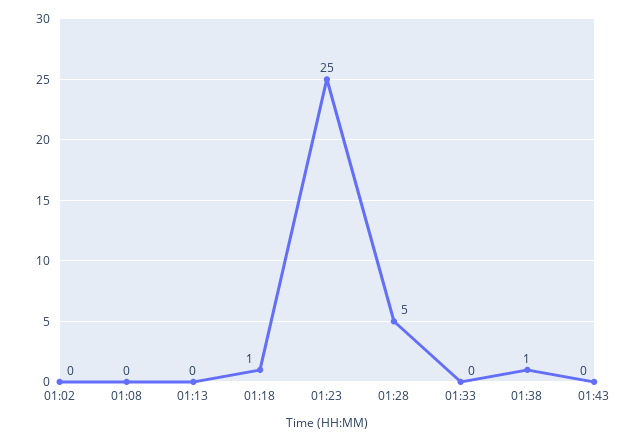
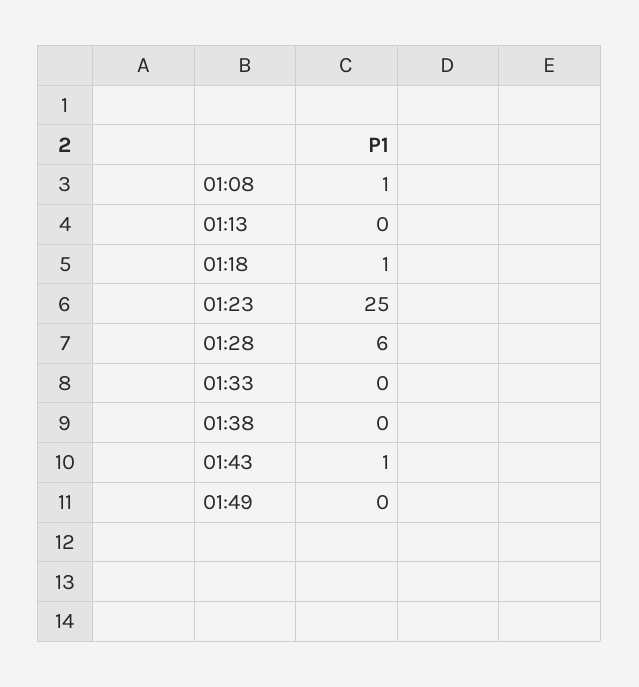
01:02: 0 -> none
01:08: 0 -> 1
01:28: 5 -> 6
01:38: 1 -> 0
01:43: 0 -> 1
01:49: none -> 0

